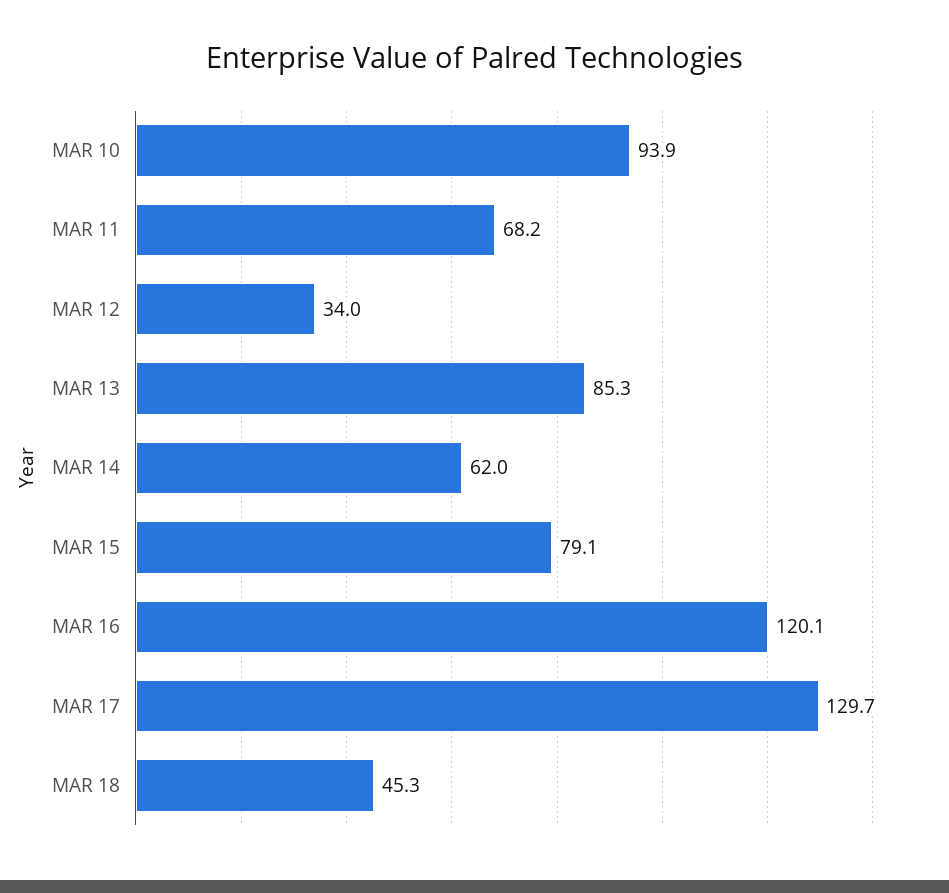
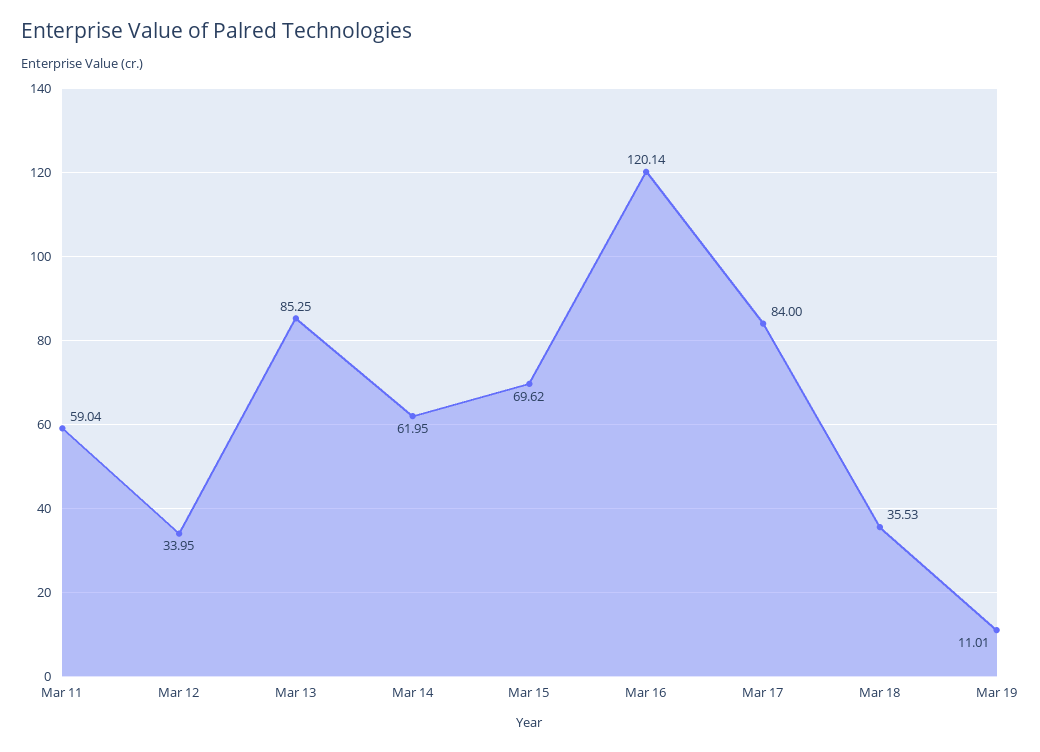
MAR 10: 93.9 -> none
MAR 11: 68.2 -> 59.04
MAR 15: 79.1 -> 69.62
MAR 17: 129.7 -> 84
MAR 18: 45.3 -> 35.53
Mar 19: none -> 11.01

